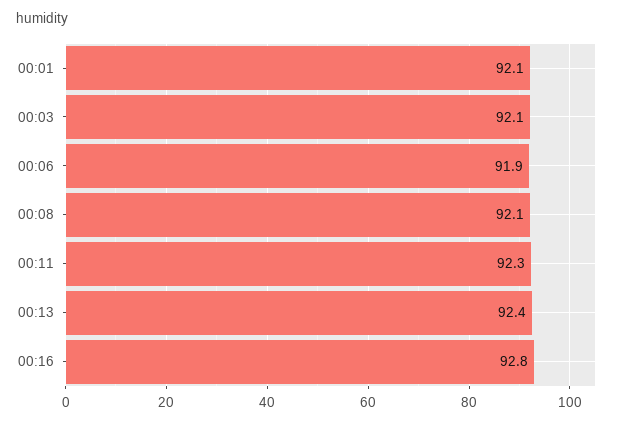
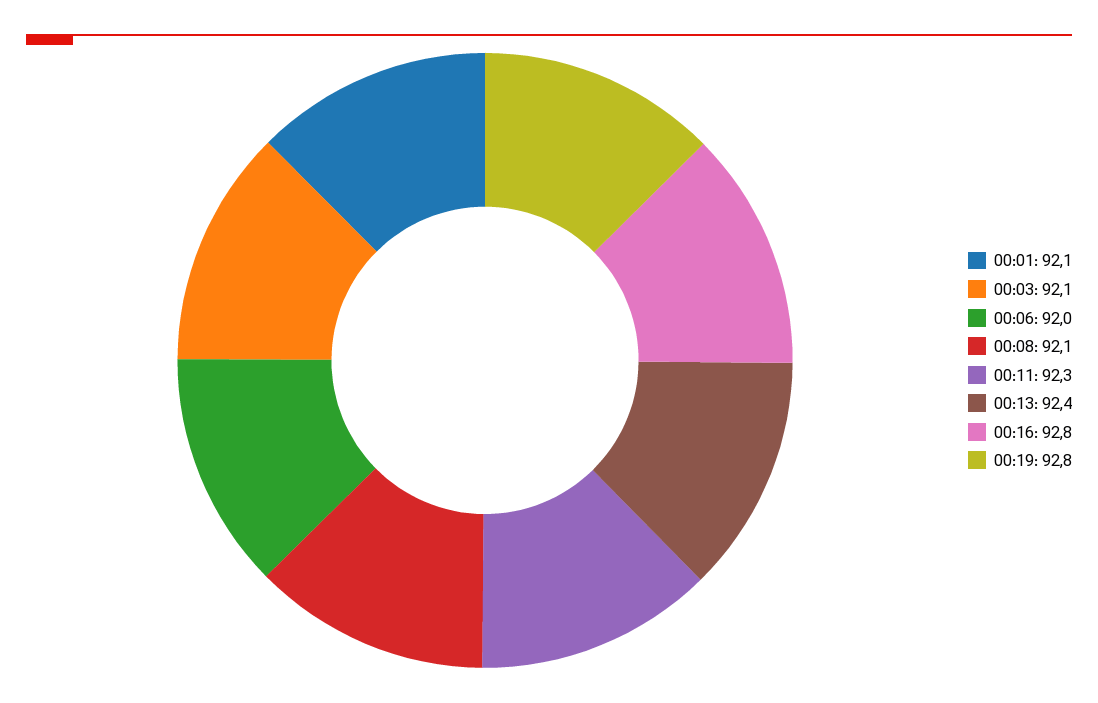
00:06: 91.9 -> 92
00:19: none -> 92.8

